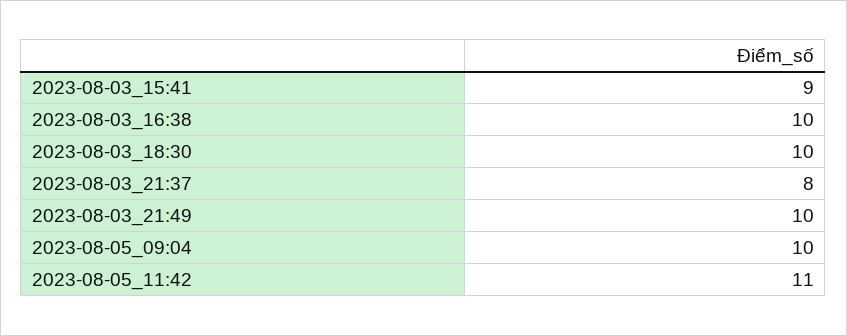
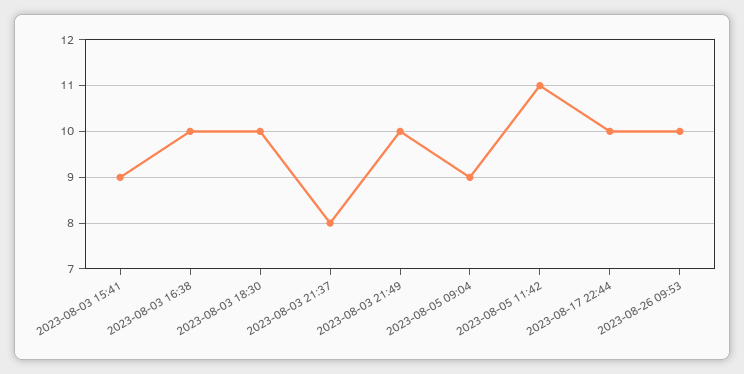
2023-08-05_09:04: 10 -> 9
2023-08-17 22:44: none -> 10
2023-08-26 09:53: none -> 10

